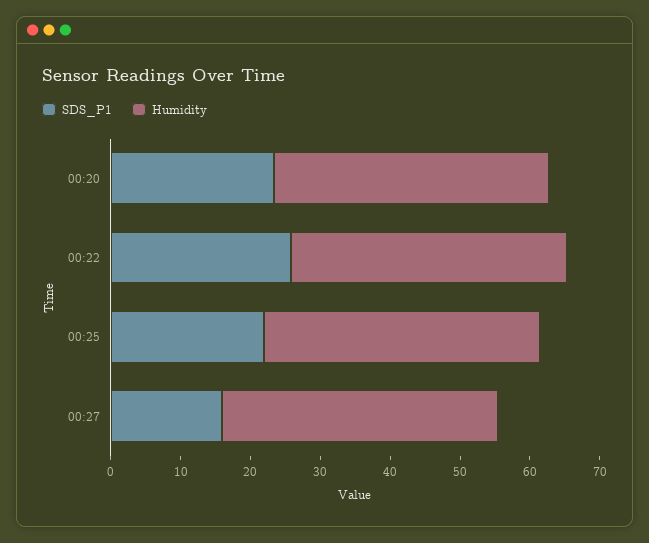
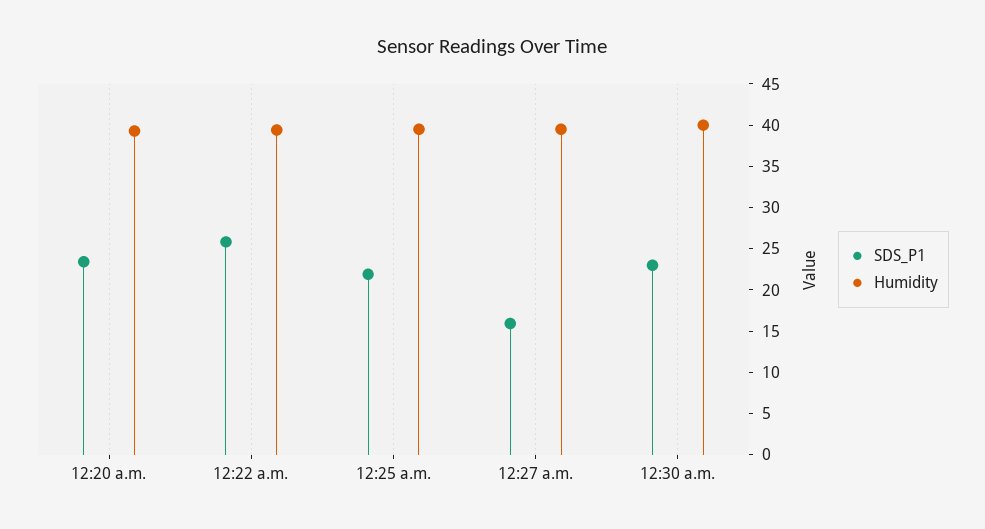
SDS_P1, 12:30 a.m.: none -> 23
Humidity, 12:30 a.m.: none -> 40

